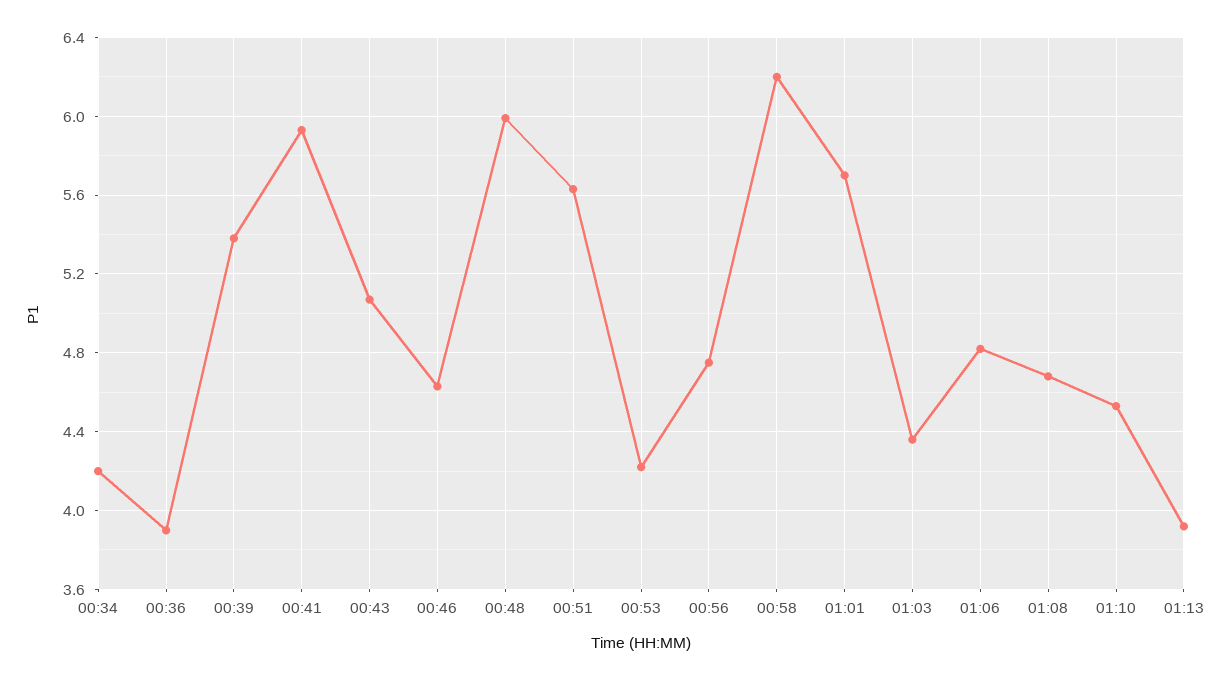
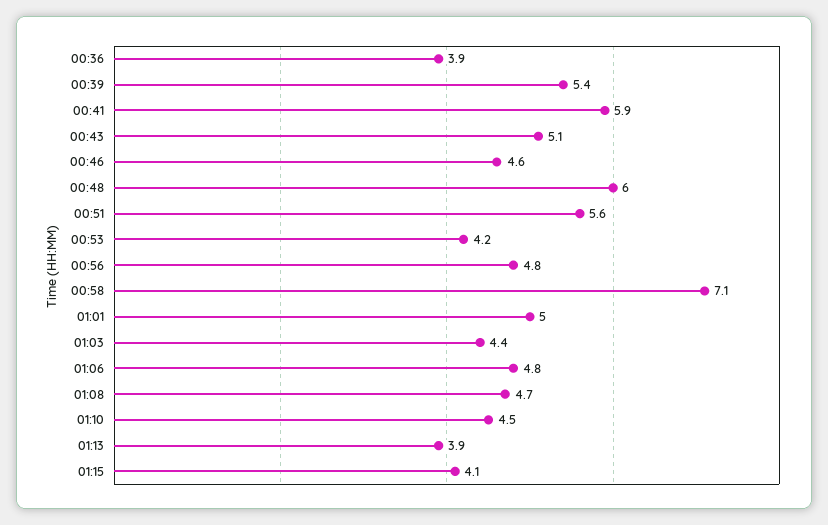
00:34: 4.2 -> none
00:58: 6.2 -> 7.1
01:01: 5.7 -> 5
01:15: none -> 4.1

